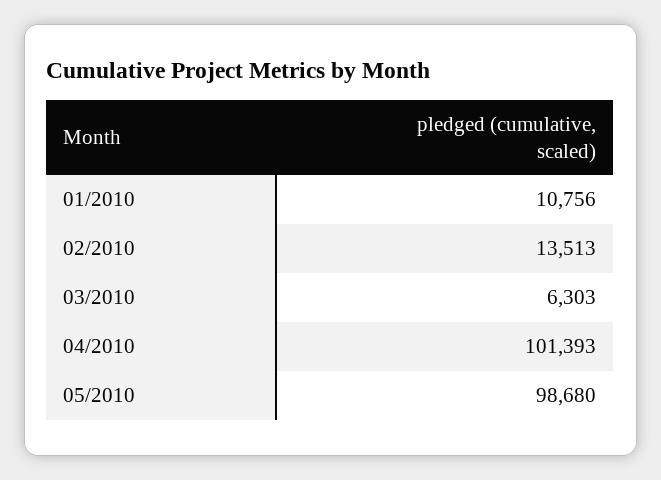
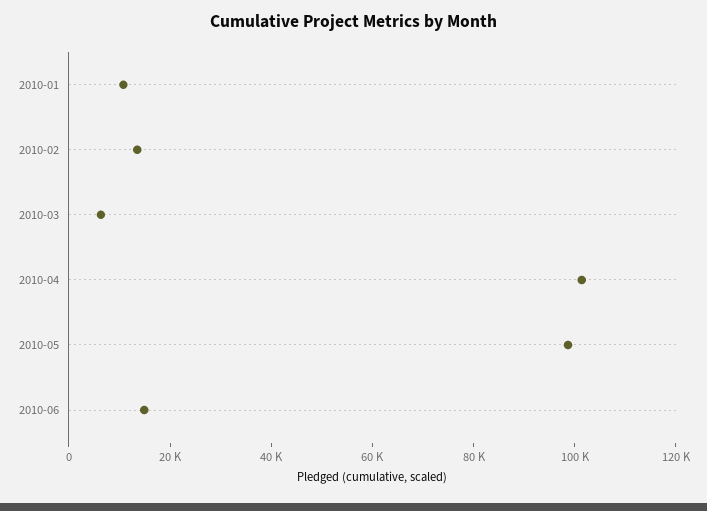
2010-06: none -> 15000

